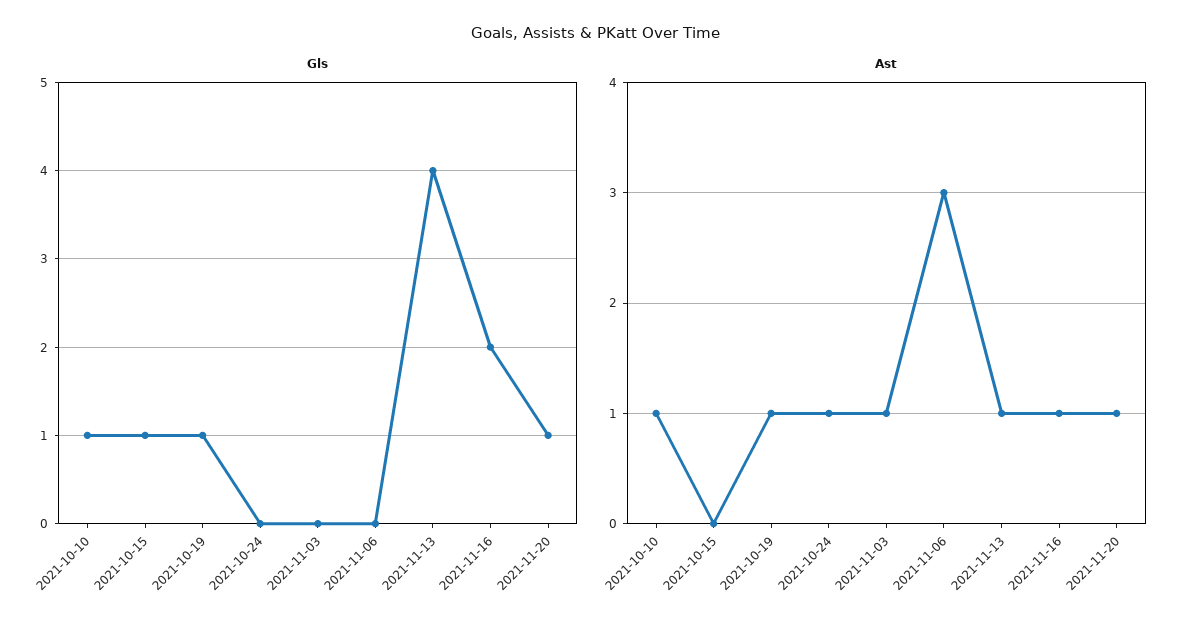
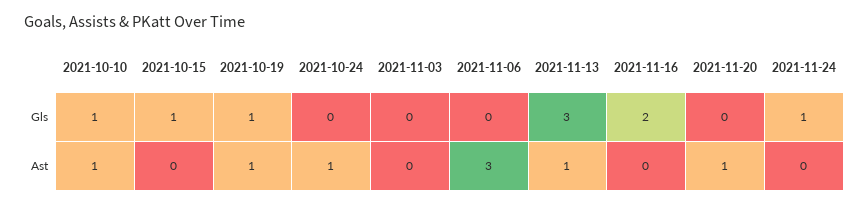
Gls, 2021-11-13: 4 -> 3
Gls, 2021-11-20: 1 -> 0
Ast, 2021-11-03: 1 -> 0
Ast, 2021-11-16: 1 -> 0
Gls, 2021-11-24: none -> 1
Ast, 2021-11-24: none -> 0

